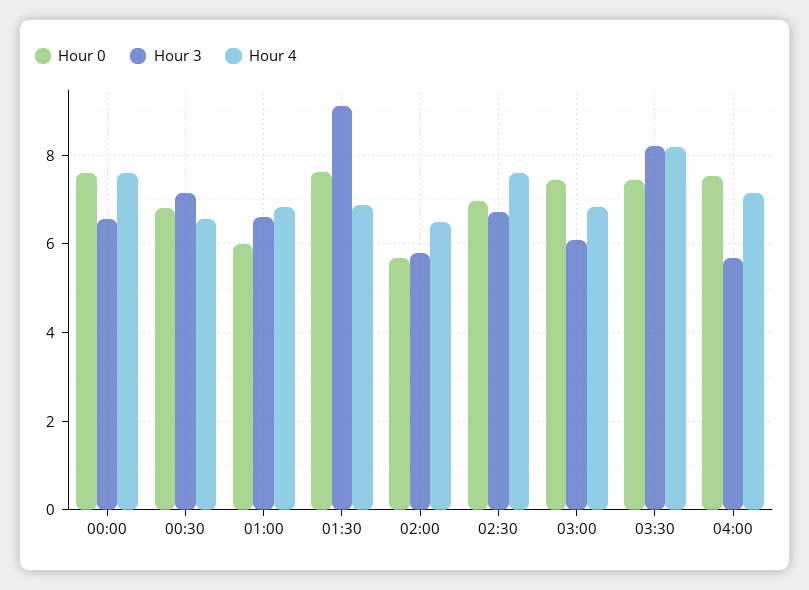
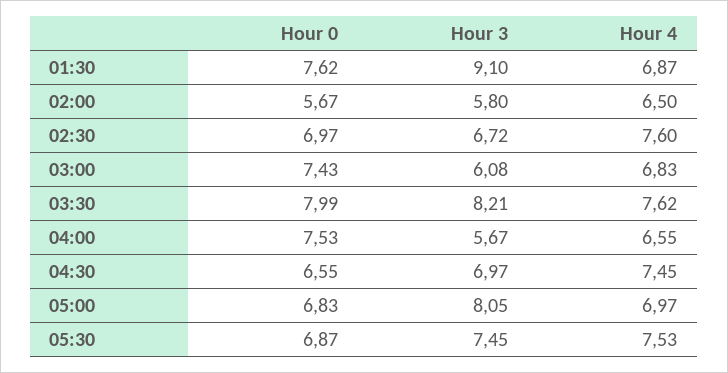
Hour 0, 00:00: 7.6 -> none
Hour 3, 00:00: 6.6 -> none
Hour 4, 00:00: 7.6 -> none
Hour 0, 00:30: 6.8 -> none
Hour 3, 00:30: 7.2 -> none
Hour 4, 00:30: 6.6 -> none
Hour 0, 01:00: 6 -> none
Hour 3, 01:00: 6.6 -> none
Hour 4, 01:00: 6.8 -> none
Hour 0, 03:30: 7.4 -> 7.99
Hour 4, 03:30: 8.2 -> 7.62
Hour 4, 04:00: 7.2 -> 6.55
Hour 0, 04:30: none -> 6.55
Hour 3, 04:30: none -> 6.97
Hour 4, 04:30: none -> 7.45
Hour 0, 05:00: none -> 6.83
Hour 3, 05:00: none -> 8.05
Hour 4, 05:00: none -> 6.97
Hour 0, 05:30: none -> 6.87
Hour 3, 05:30: none -> 7.45
Hour 4, 05:30: none -> 7.53

